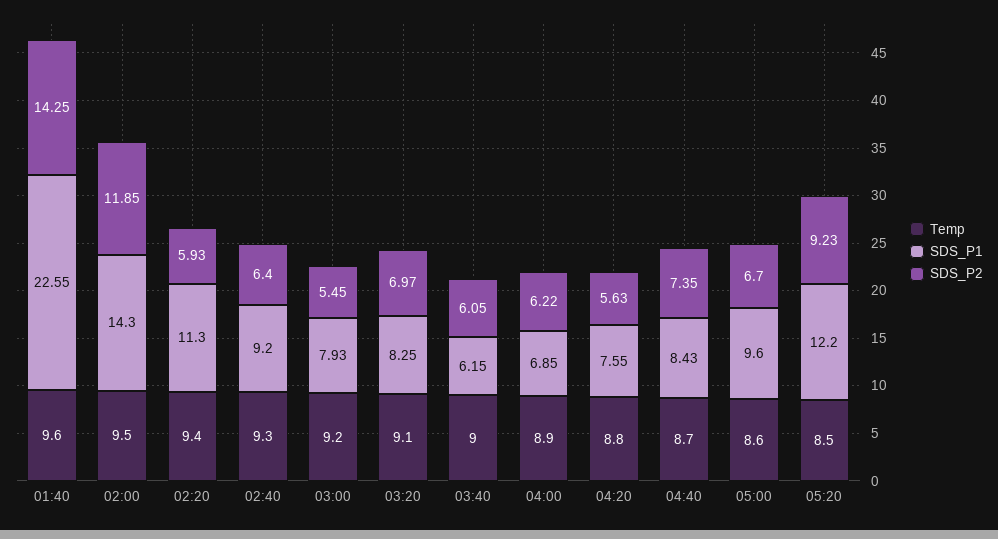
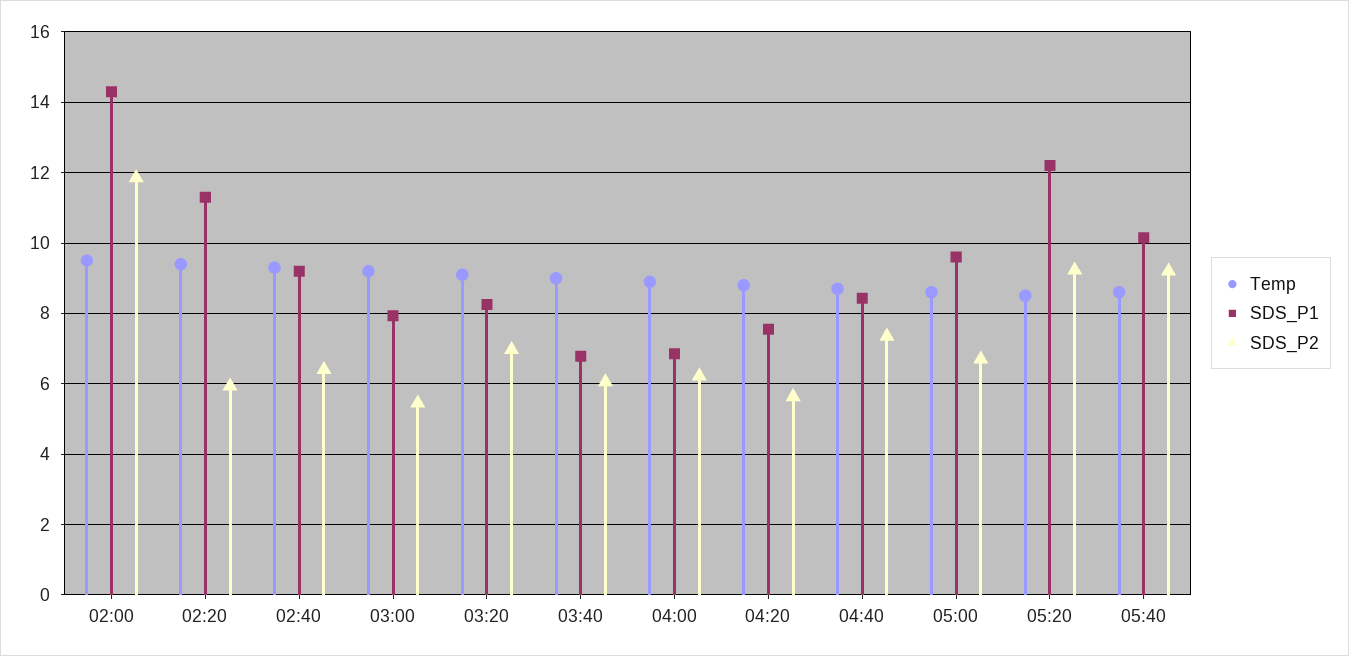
Temp, 01:40: 9.6 -> none
SDS_P1, 01:40: 22.55 -> none
SDS_P2, 01:40: 14.25 -> none
SDS_P1, 03:40: 6.15 -> 6.8
Temp, 05:40: none -> 8.6
SDS_P1, 05:40: none -> 10.2
SDS_P2, 05:40: none -> 9.2

